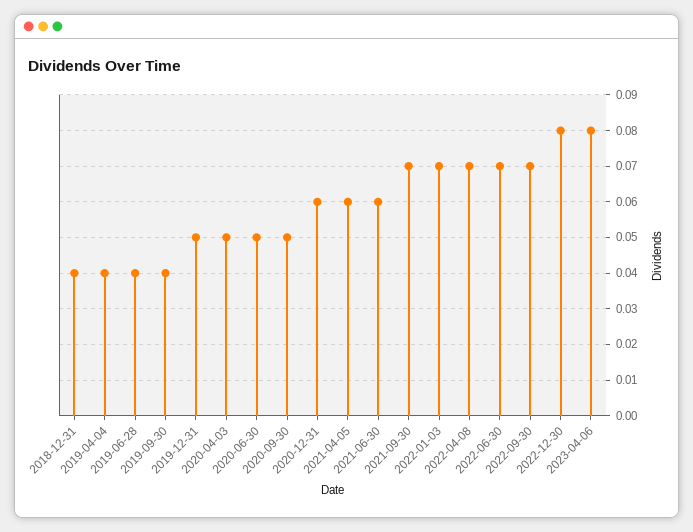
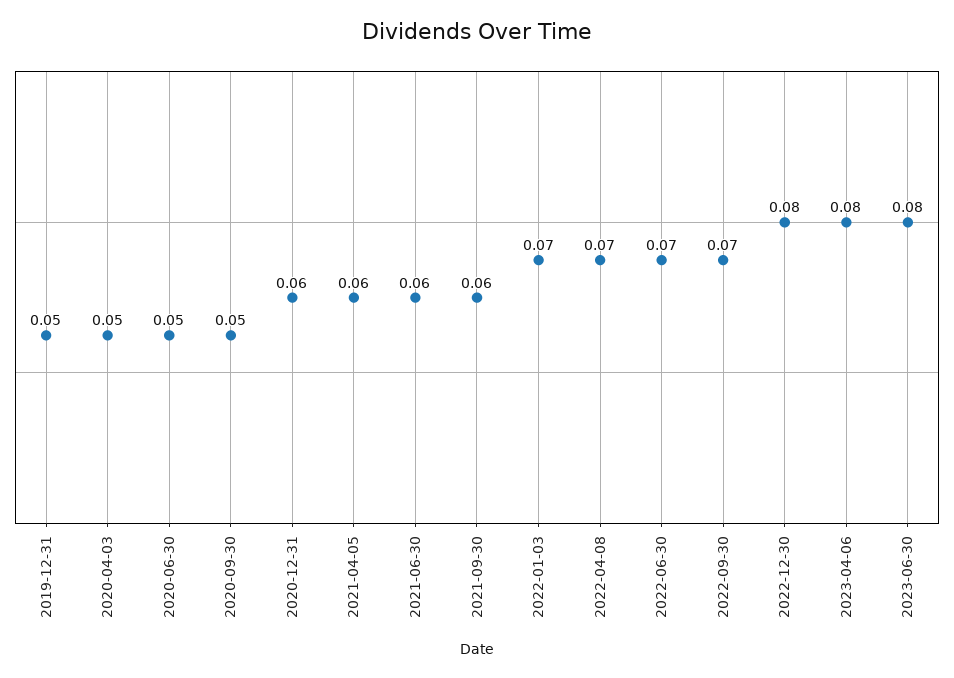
2018-12-31: 0.04 -> none
2019-04-04: 0.04 -> none
2019-06-28: 0.04 -> none
2019-09-30: 0.04 -> none
2021-09-30: 0.07 -> 0.06
2023-06-30: none -> 0.08

